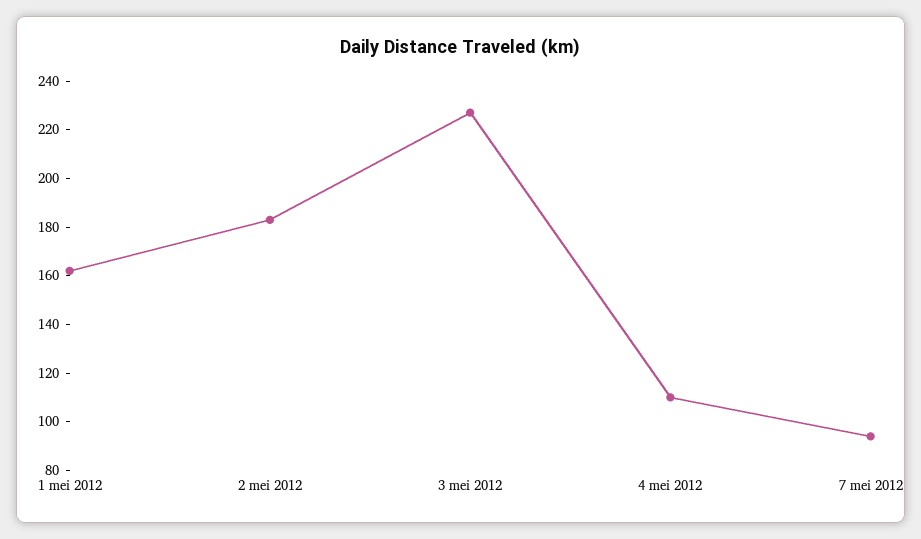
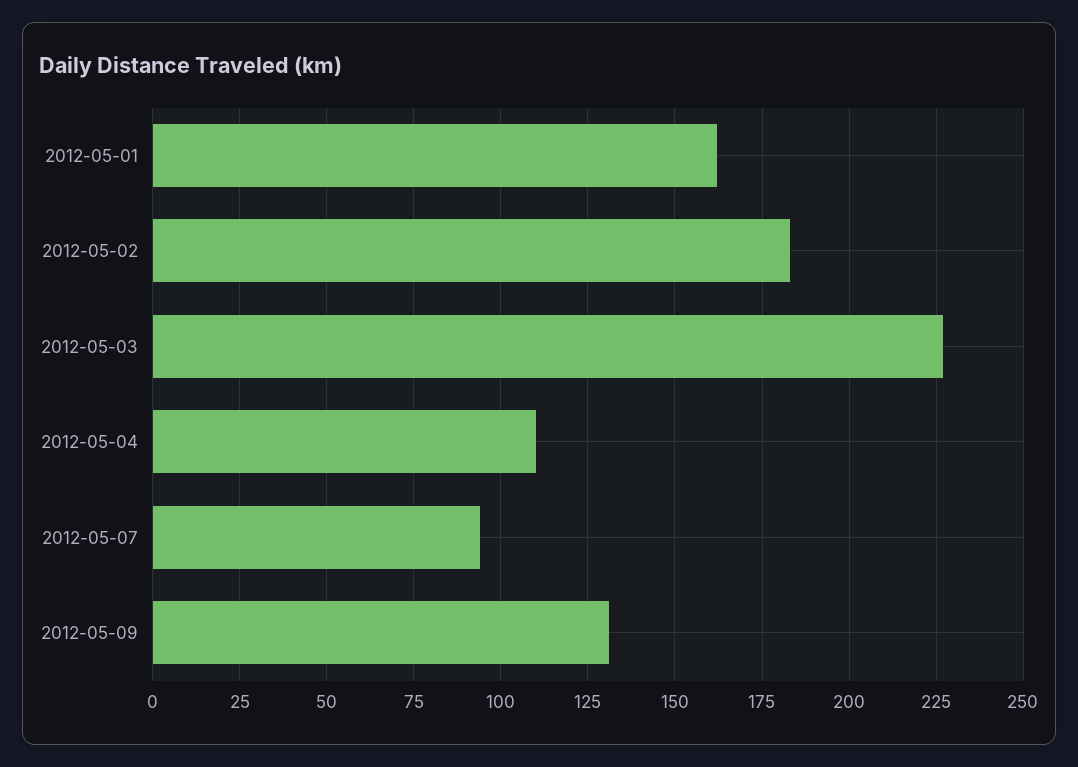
2012-05-09: none -> 130

